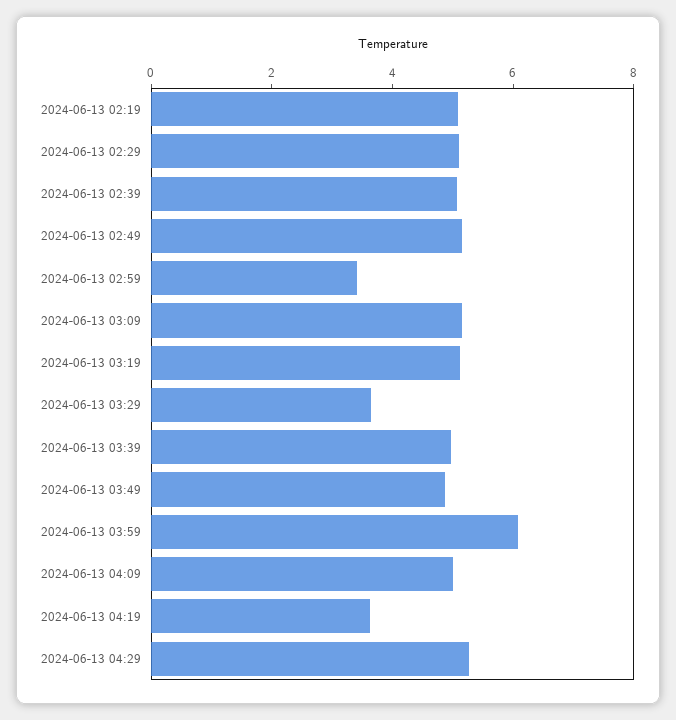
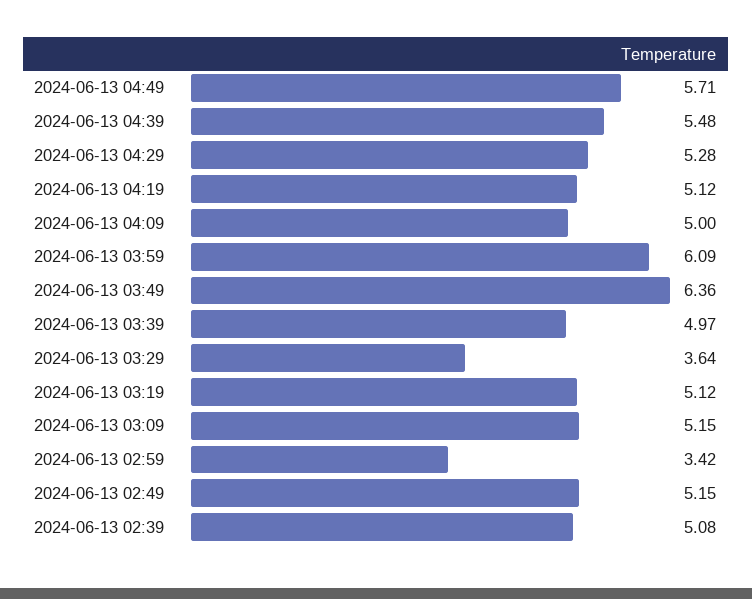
2024-06-13 02:19: 5 -> none
2024-06-13 02:29: 5 -> none
2024-06-13 03:49: 5 -> 6.36
2024-06-13 04:19: 3.5 -> 5.12
2024-06-13 04:49: none -> 5.71
2024-06-13 04:39: none -> 5.48

